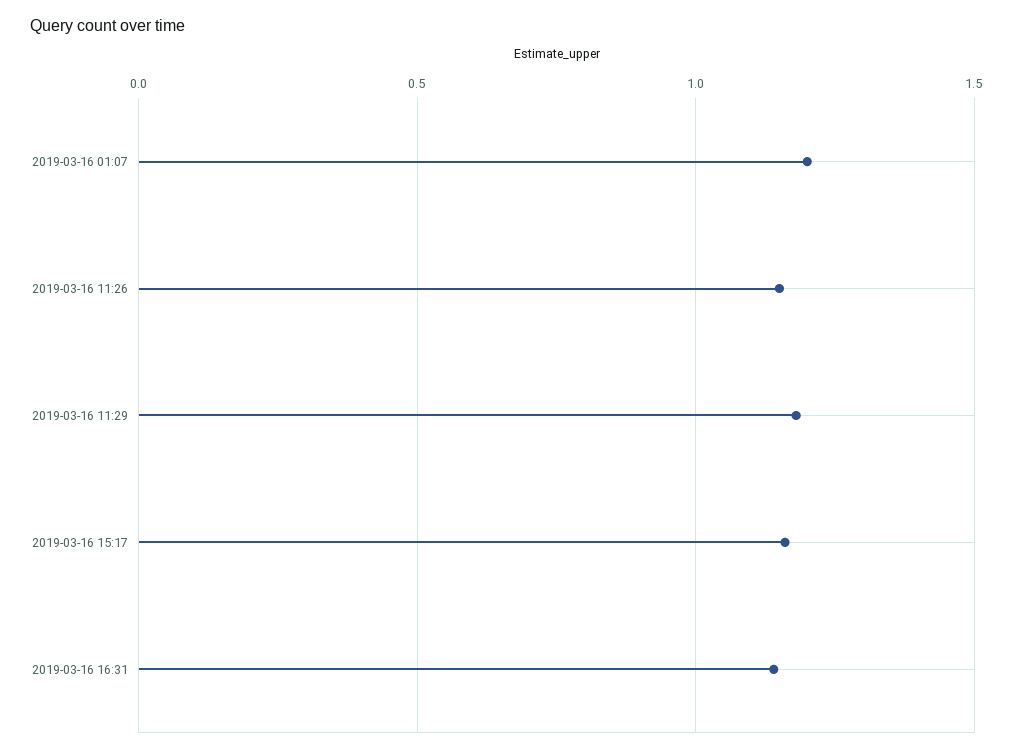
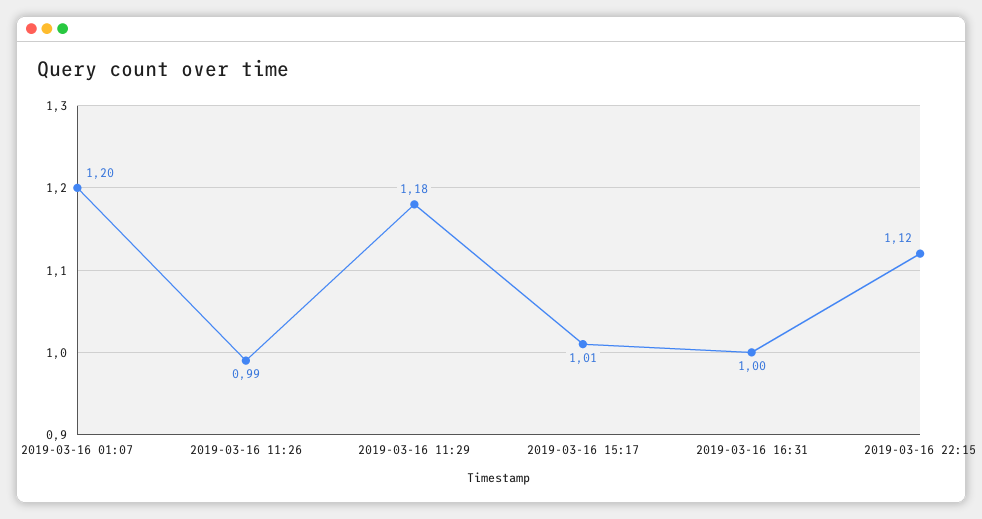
2019-03-16 11:26: 1.15 -> 0.99
2019-03-16 15:17: 1.15 -> 1.01
2019-03-16 16:31: 1.15 -> 1
2019-03-16 22:15: none -> 1.12

